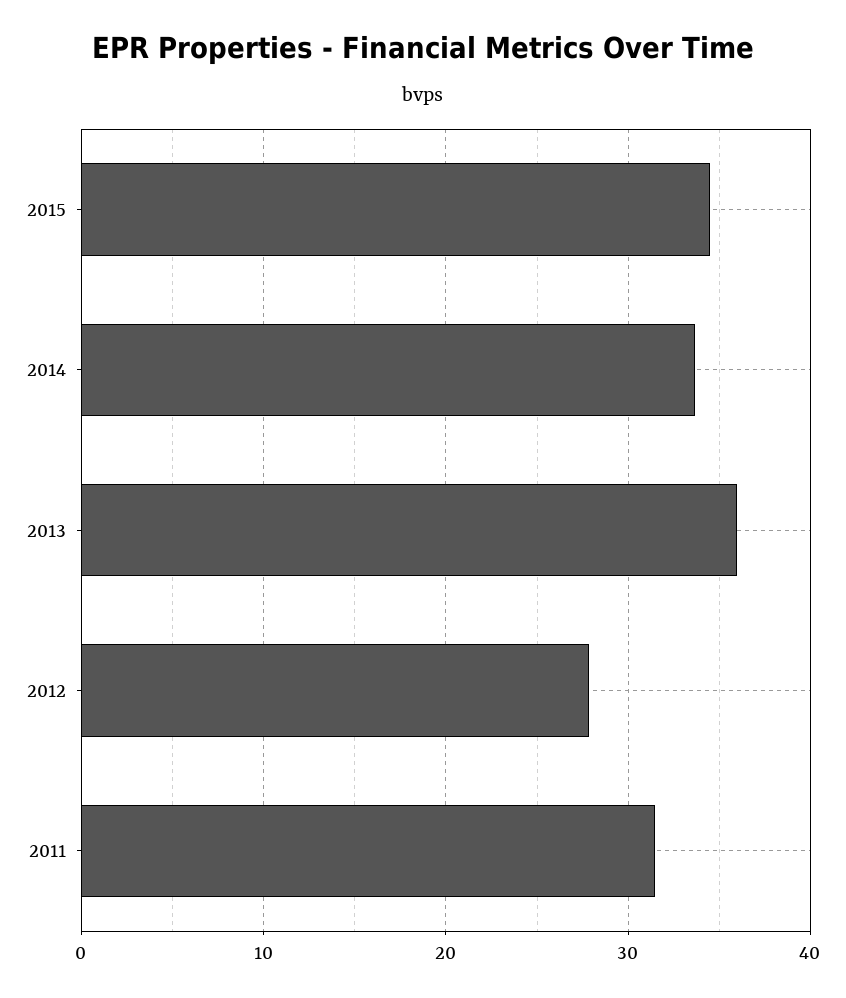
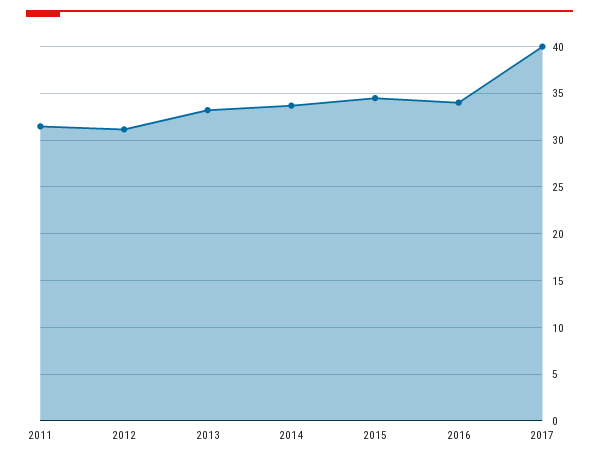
2013: 36 -> 33
2012: 28 -> 31
2016: none -> 34
2017: none -> 40

